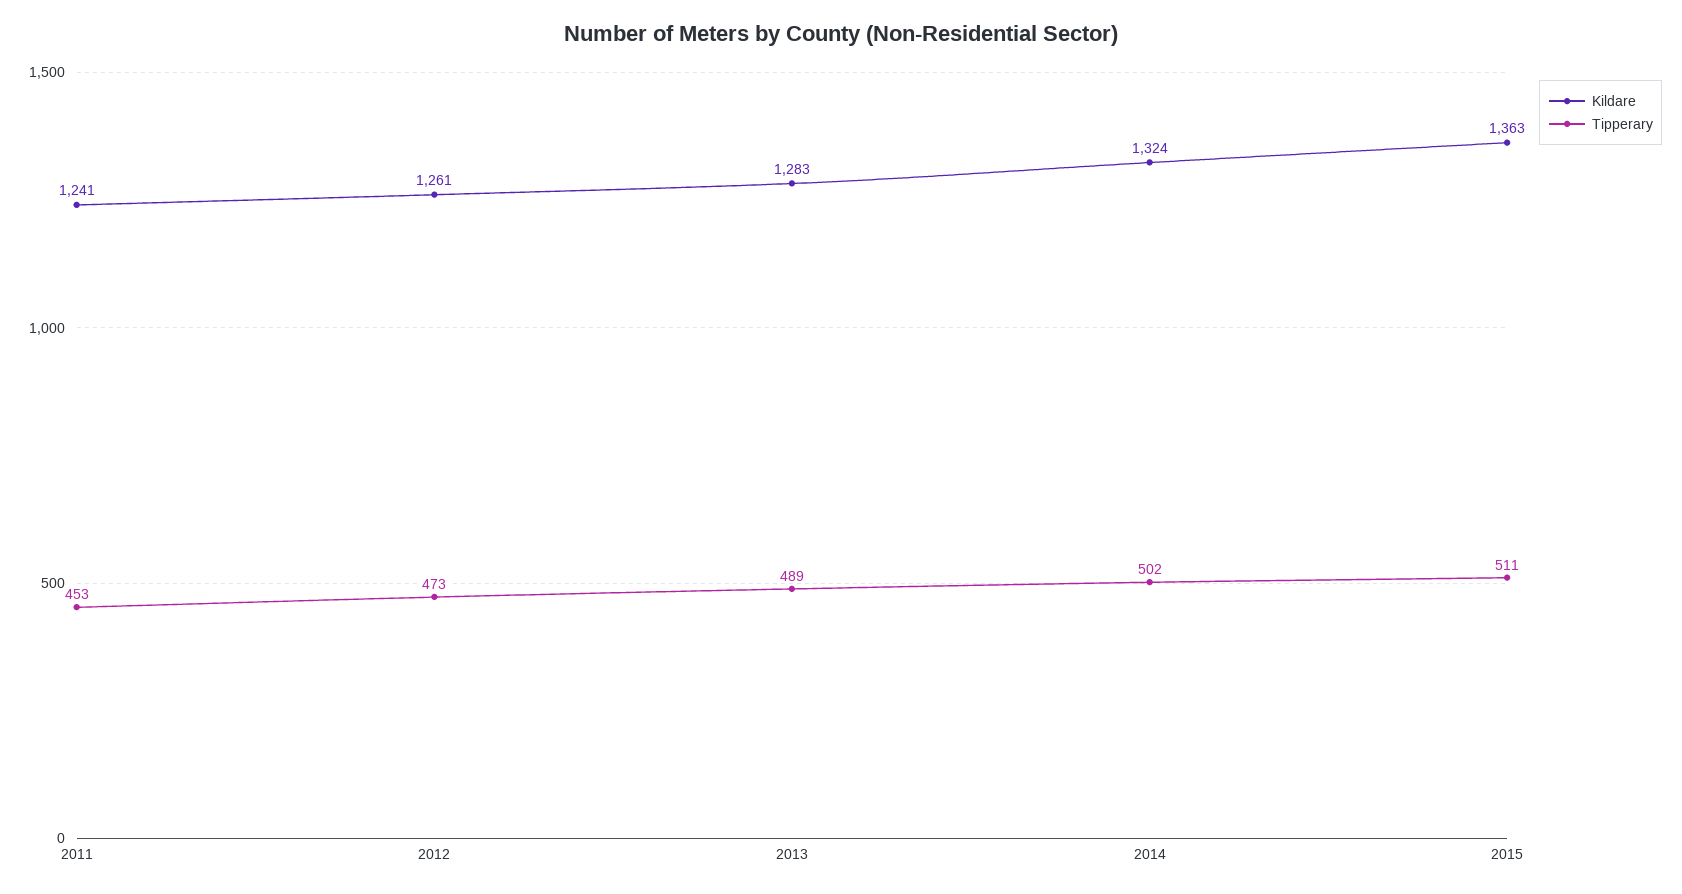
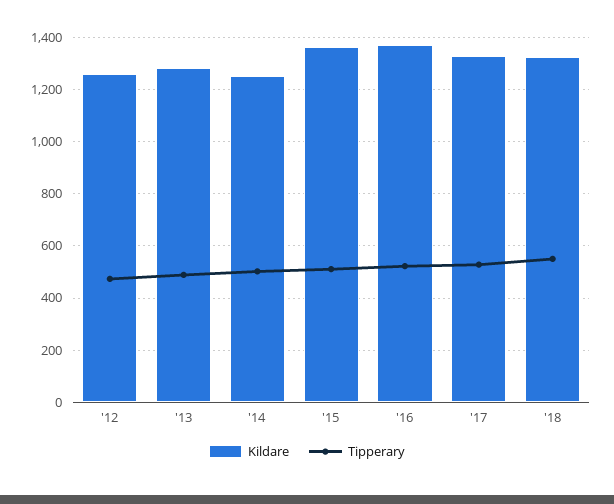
Kildare, 2011: 1241 -> none
Tipperary, 2011: 453 -> none
Kildare, 2014: 1324 -> 1250
Kildare, '16: none -> 1375
Tipperary, '16: none -> 525
Kildare, '17: none -> 1325
Tipperary, '17: none -> 525
Kildare, '18: none -> 1325
Tipperary, '18: none -> 550

